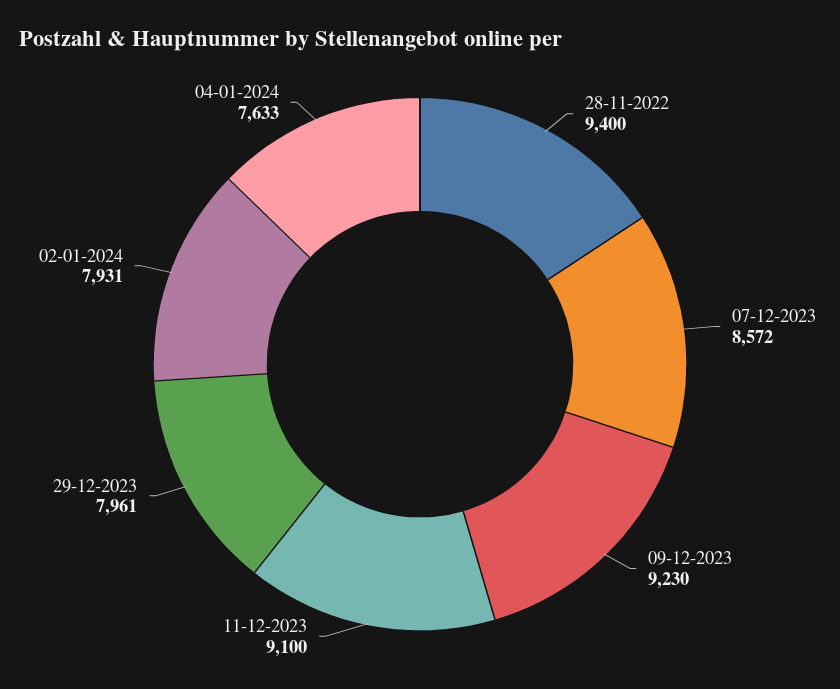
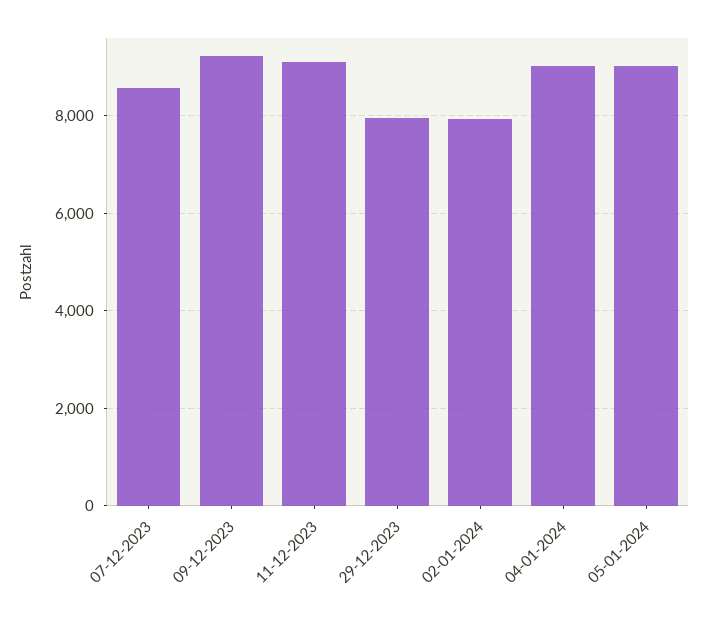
28-11-2022: 9400 -> none
04-01-2024: 7633 -> 9000
05-01-2024: none -> 9000

